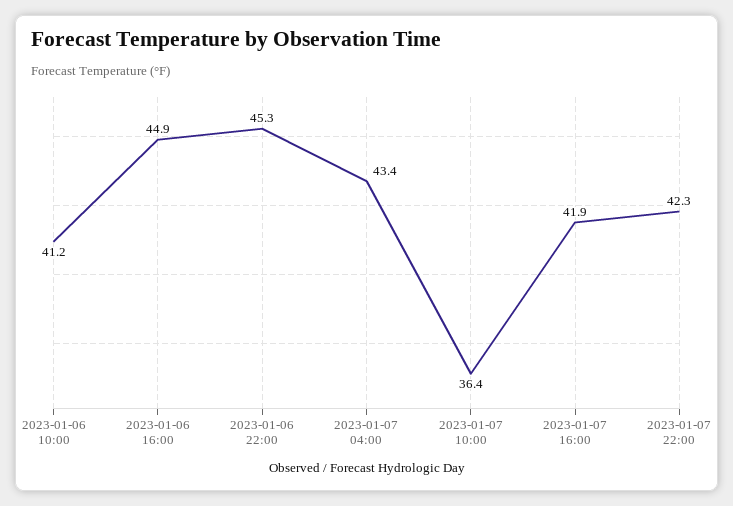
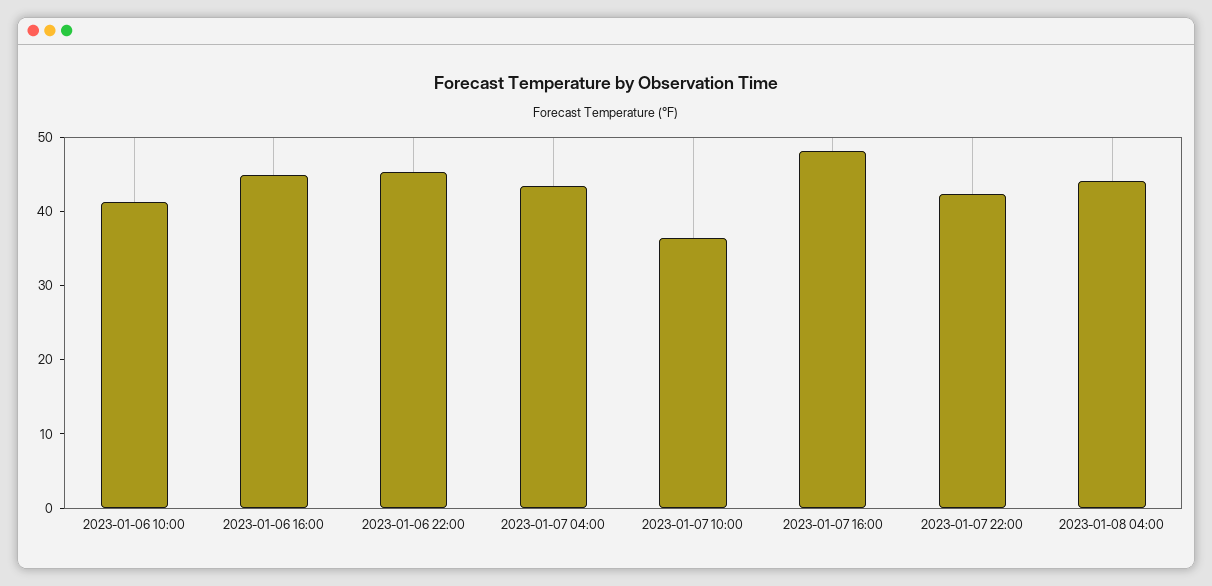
2023-01-07 16:00: 41.9 -> 48
2023-01-08 04:00: none -> 44

